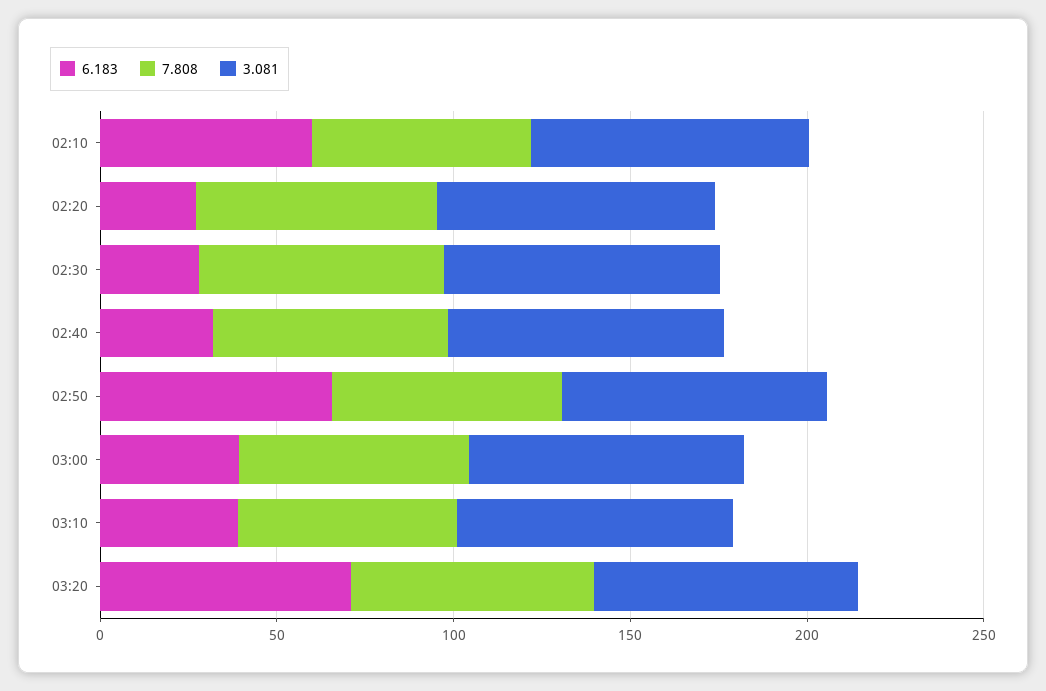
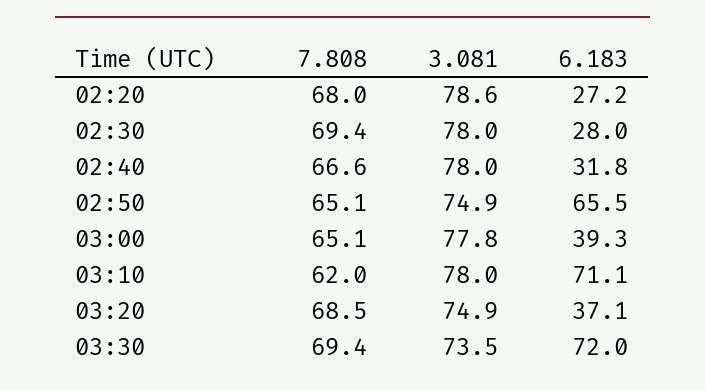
6.183, 02:10: 60 -> none
7.808, 02:10: 60 -> none
3.081, 02:10: 80 -> none
6.183, 03:10: 40 -> 71.1
6.183, 03:20: 70 -> 37.1
7.808, 03:30: none -> 69.4
3.081, 03:30: none -> 73.5
6.183, 03:30: none -> 72

